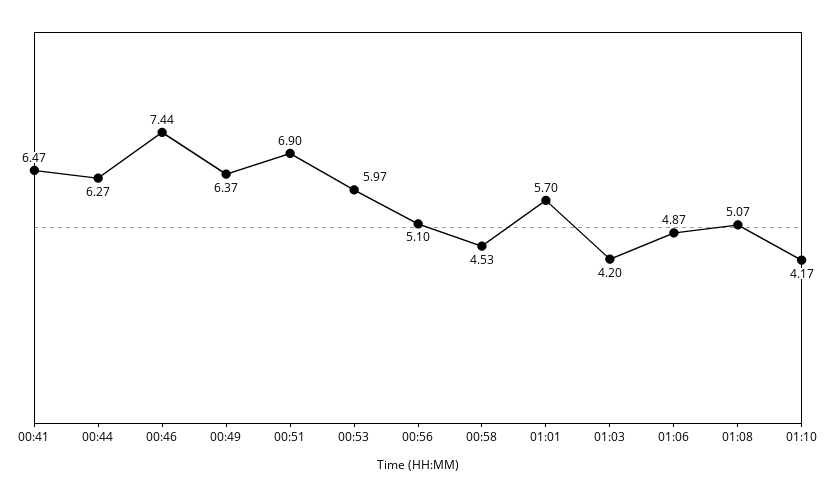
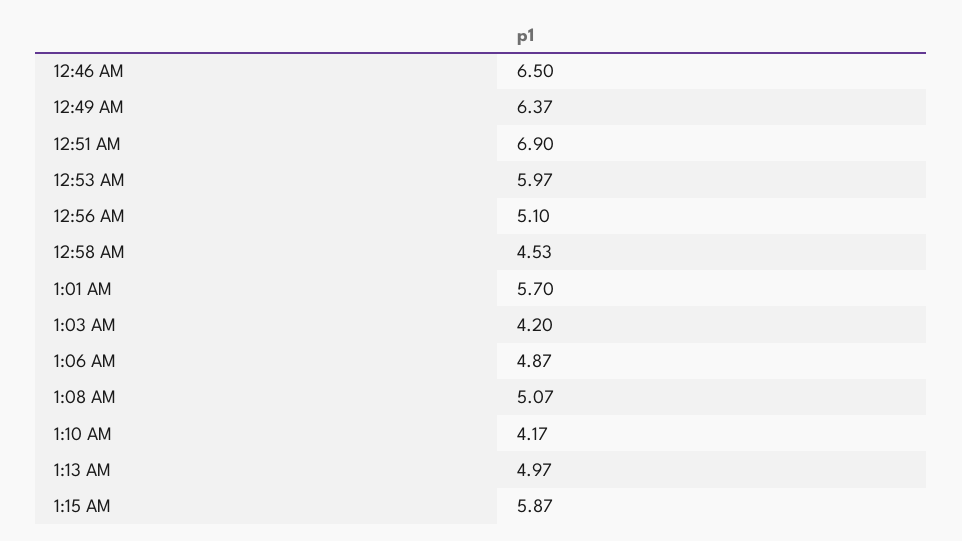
00:41: 6.47 -> none
00:44: 6.27 -> none
00:46: 7.44 -> 6.5
1:13 AM: none -> 4.97
1:15 AM: none -> 5.87

